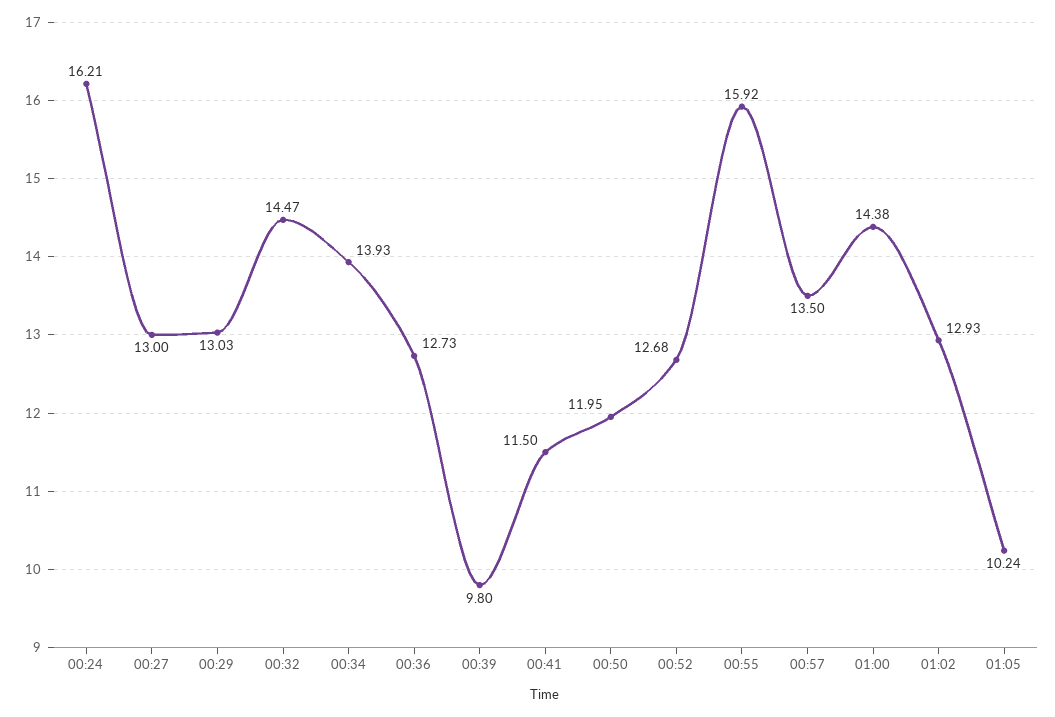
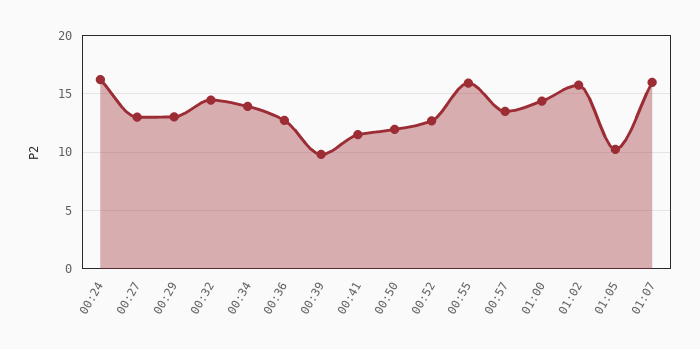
01:02: 12.93 -> 16
01:07: none -> 16

